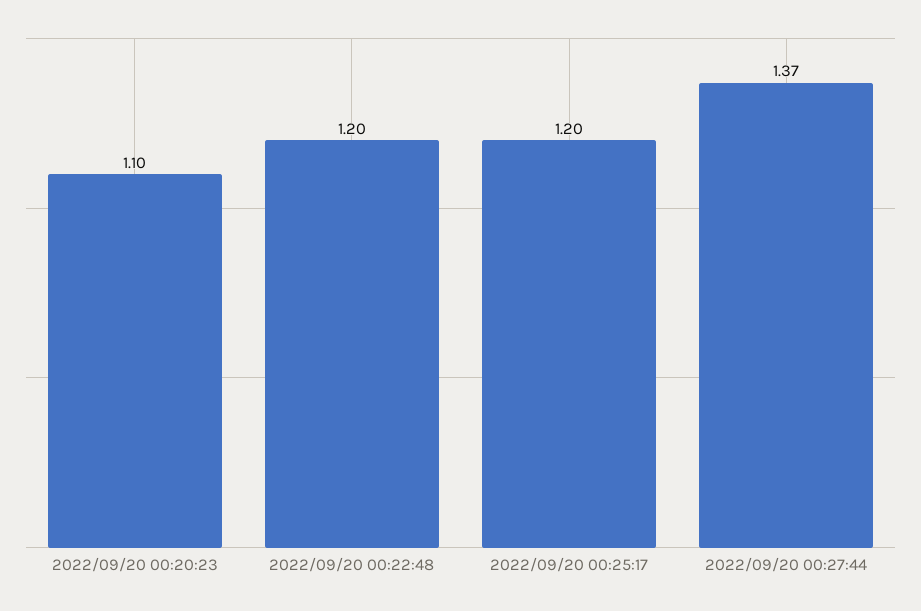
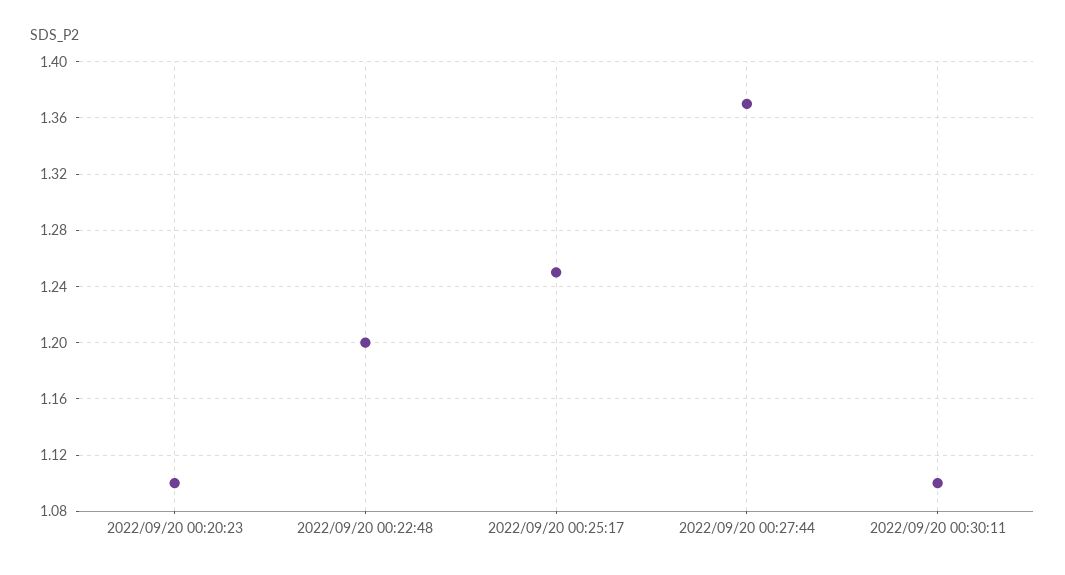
2022/09/20 00:25:17: 1.2 -> 1.25
2022/09/20 00:30:11: none -> 1.1

